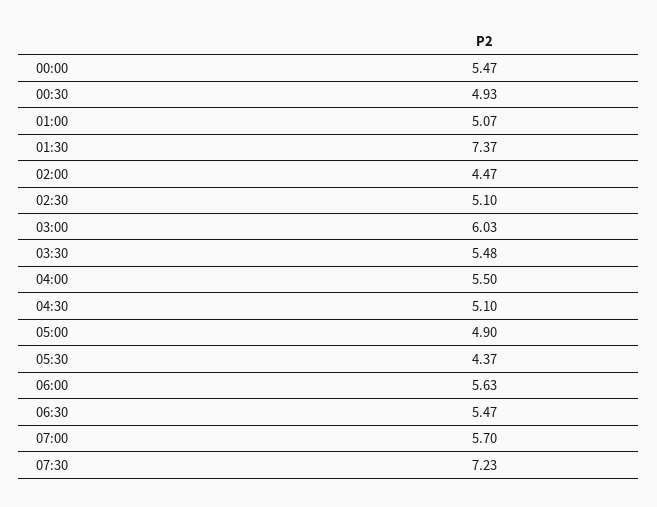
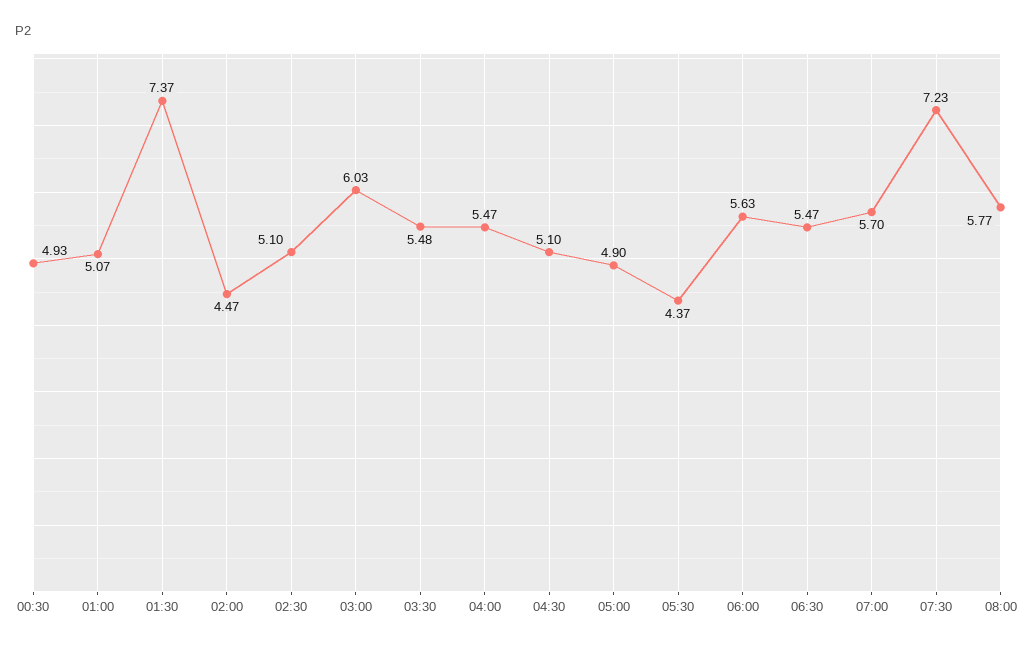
00:00: 5.47 -> none
04:00: 5.5 -> 5.47
08:00: none -> 5.77

